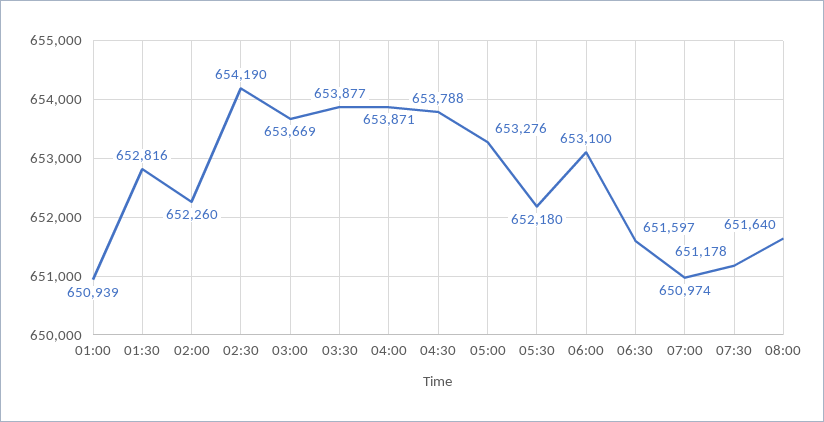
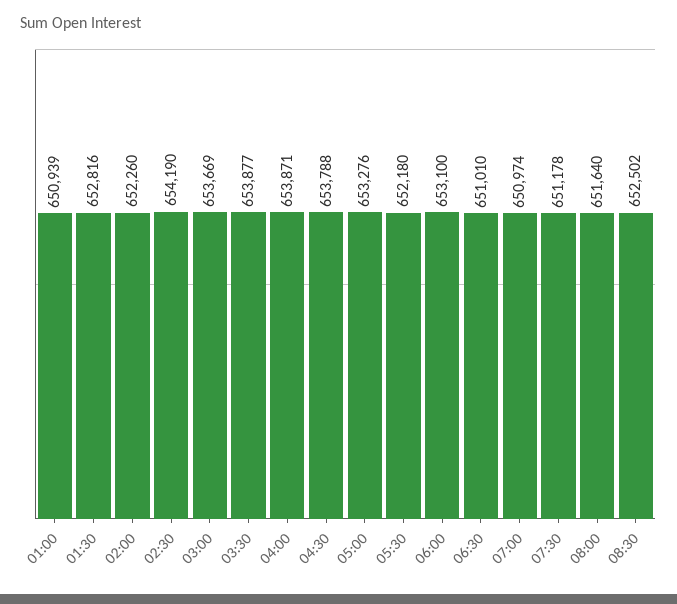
06:30: 651597 -> 651010
08:30: none -> 652502

